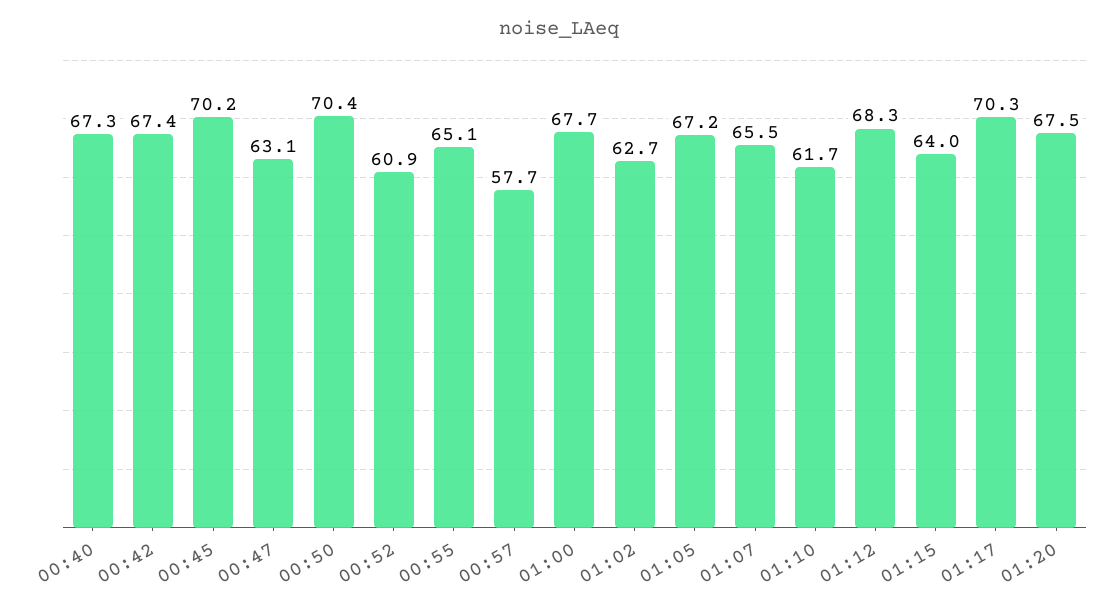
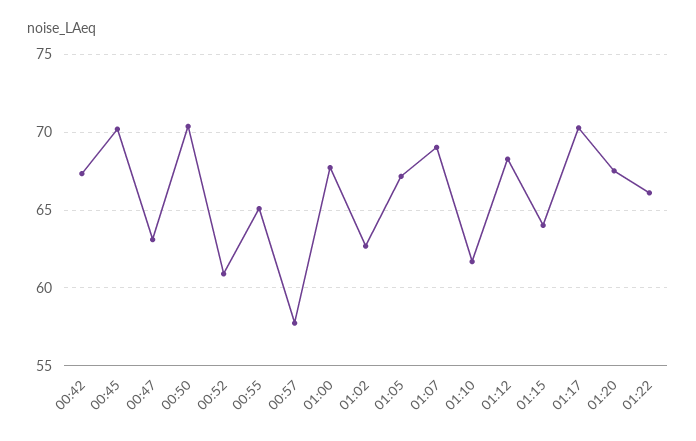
00:40: 67.3 -> none
01:07: 65.5 -> 69
01:22: none -> 66

